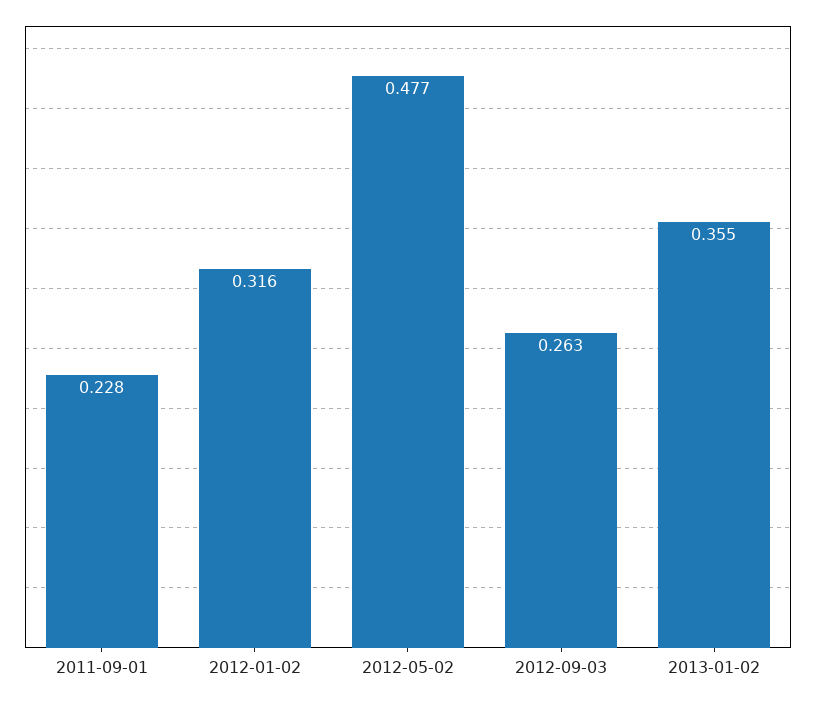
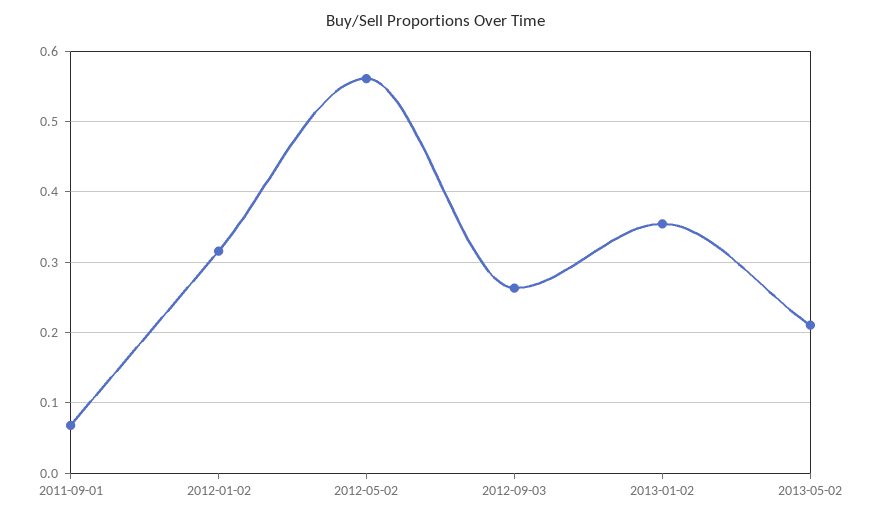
2011-09-01: 0.228 -> 0.07
2012-05-02: 0.477 -> 0.56
2013-05-02: none -> 0.21

